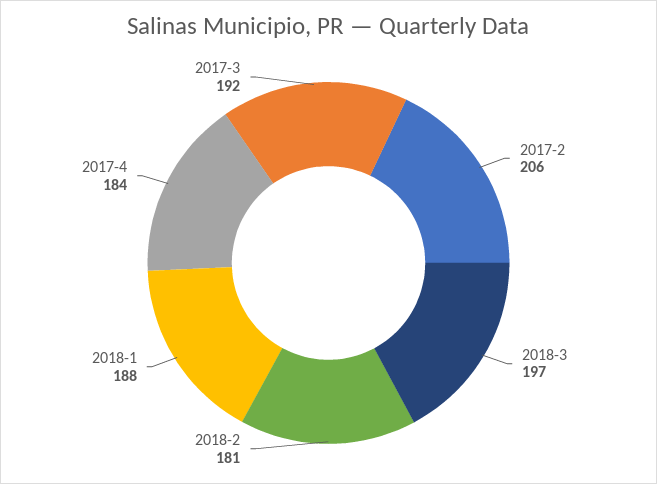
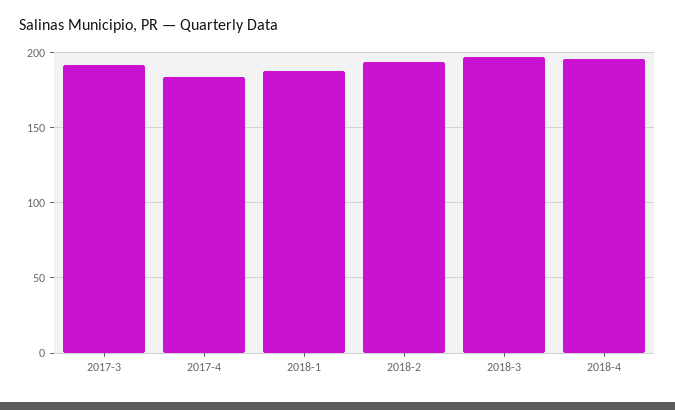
2017-2: 206 -> none
2018-2: 181 -> 195
2018-4: none -> 195

